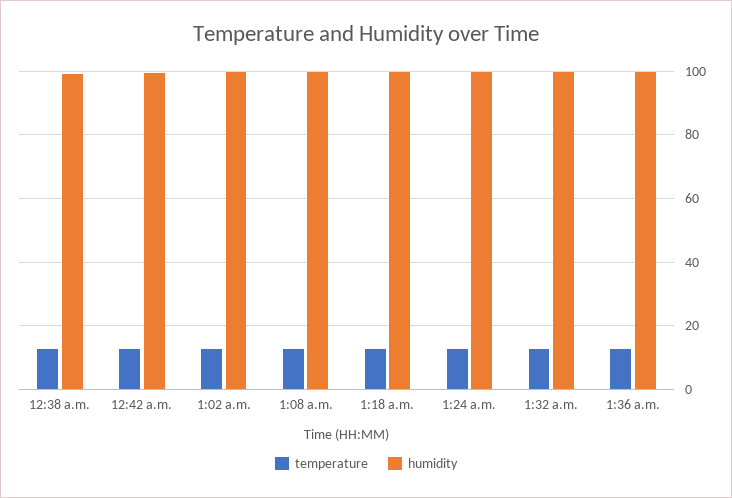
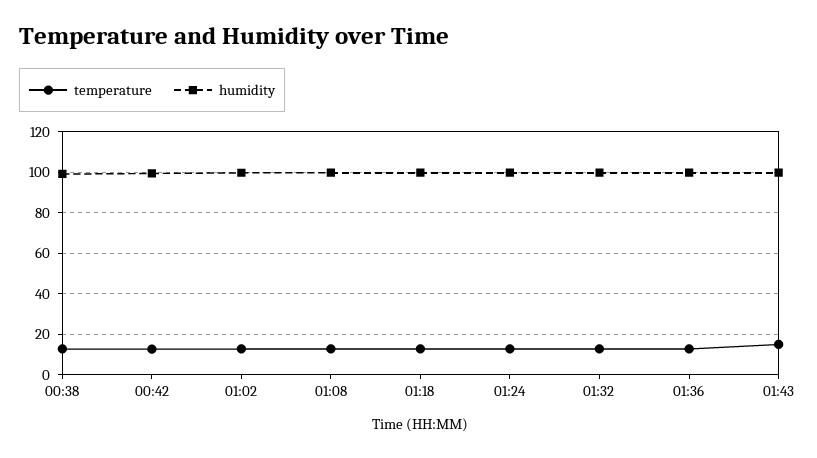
temperature, 01:43: none -> 15
humidity, 01:43: none -> 100

